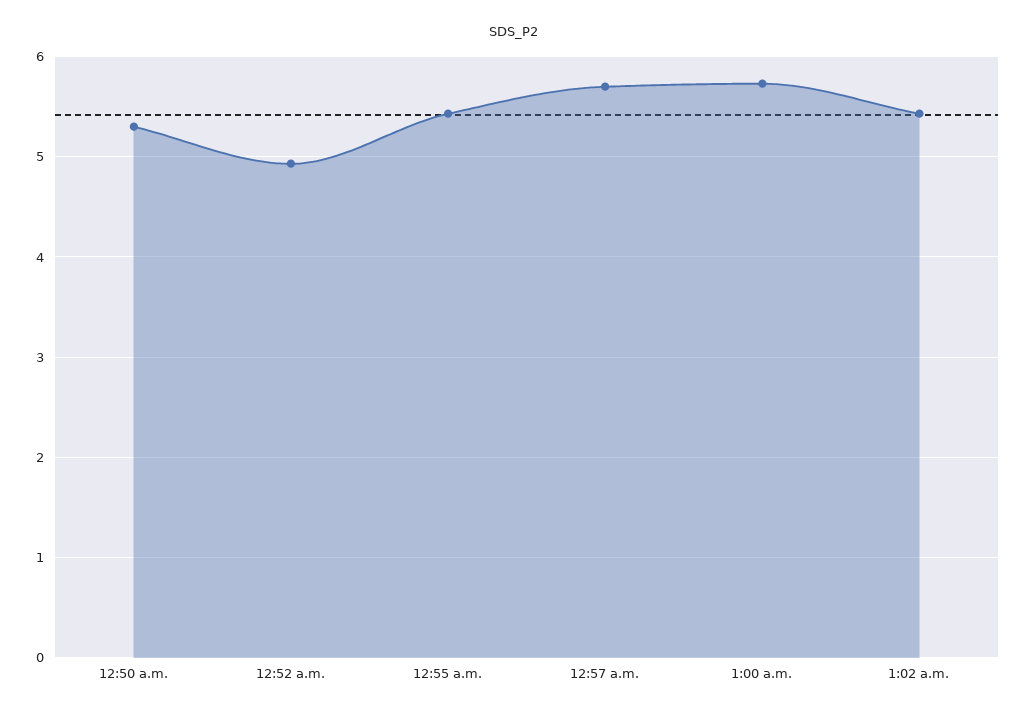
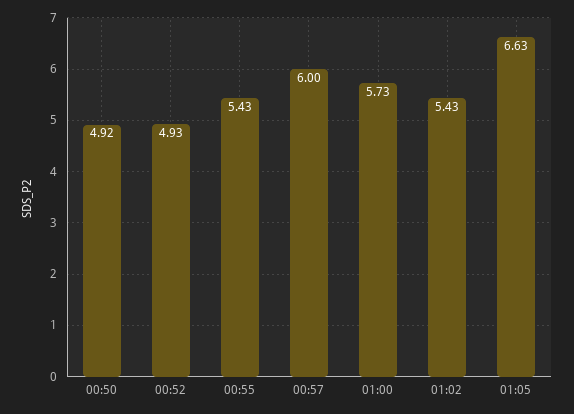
12:50 a.m.: 5.3 -> 4.92
12:57 a.m.: 5.7 -> 6
01:05: none -> 6.63

